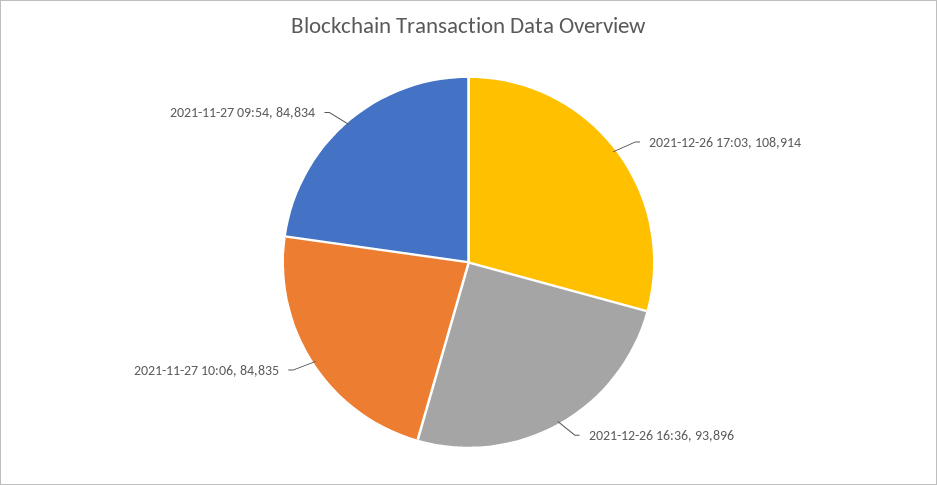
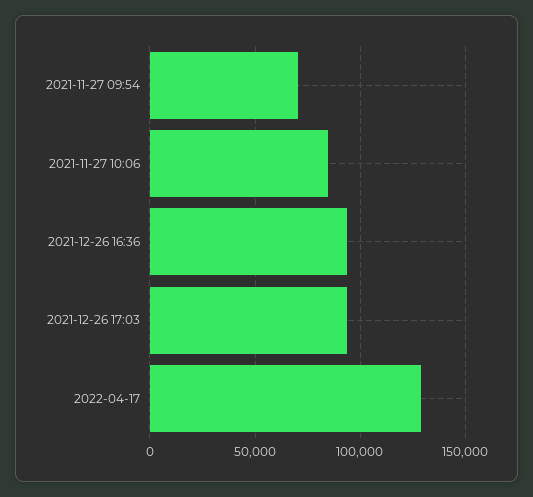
2021-12-26 17:03: 108914 -> 95000
2021-11-27 09:54: 84834 -> 70000
2022-04-17: none -> 130000

